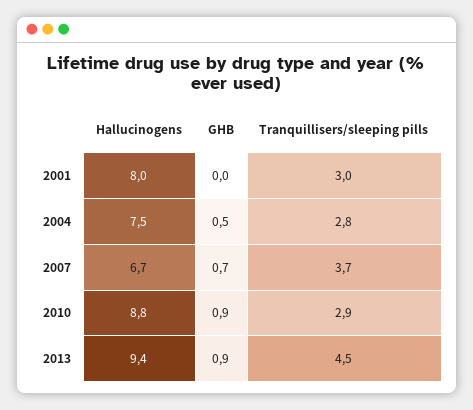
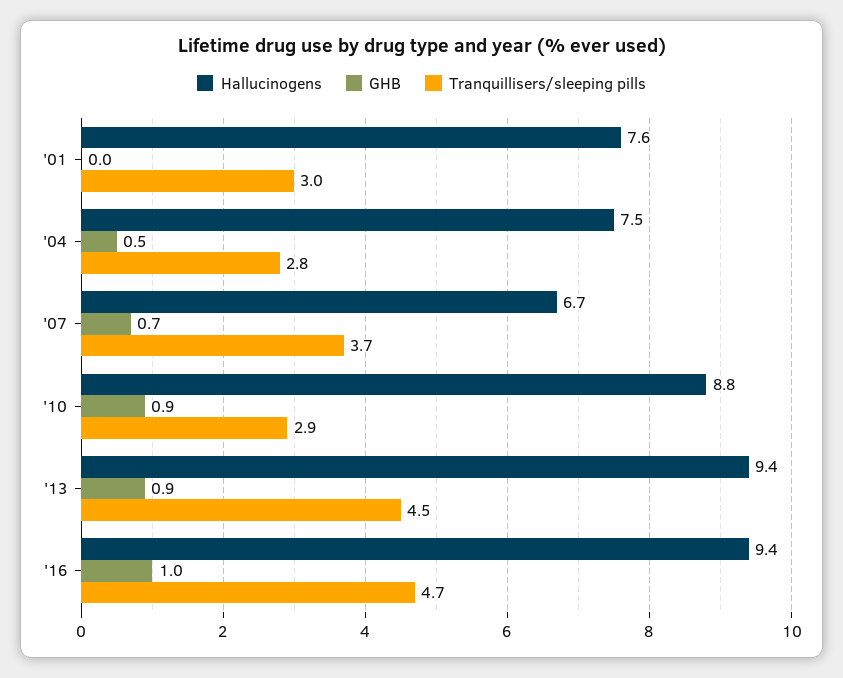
Hallucinogens, 2001: 8 -> 7.6
Hallucinogens, '16: none -> 9.4
GHB, '16: none -> 1
Tranquillisers/sleeping pills, '16: none -> 4.7

